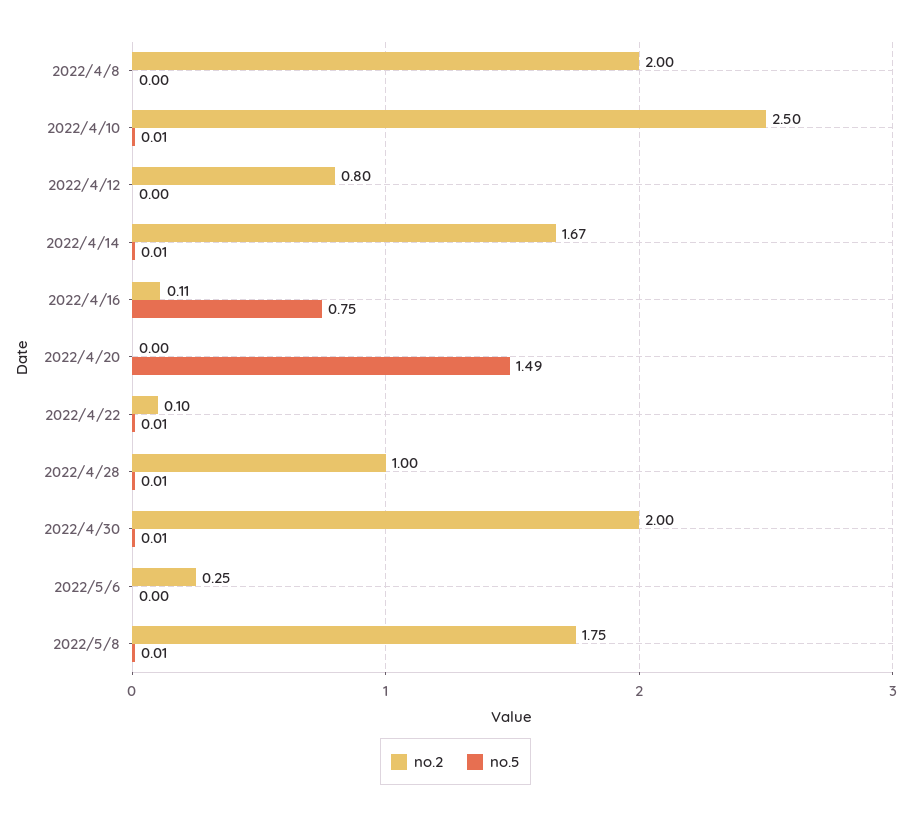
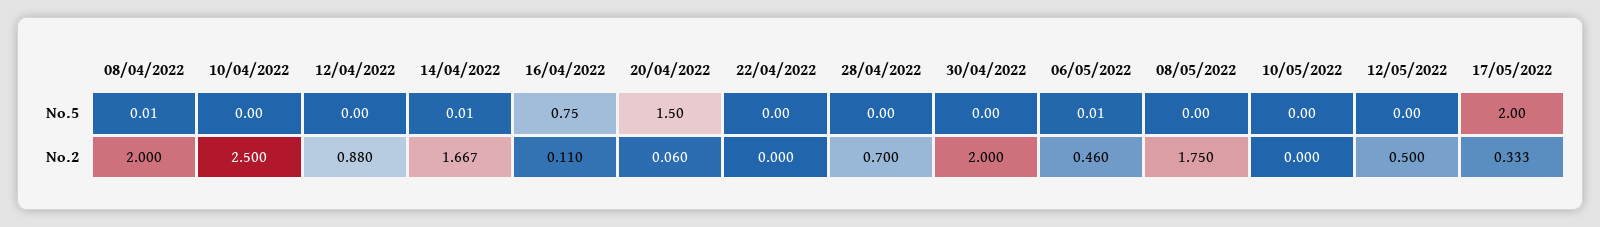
no.5, 2022/4/8: 0 -> 0.01
no.5, 2022/4/10: 0.01 -> 0
no.2, 2022/4/12: 0.8 -> 0.88
no.2, 2022/4/20: 0 -> 0.06
no.5, 2022/4/20: 1.49 -> 1.5
no.2, 2022/4/22: 0.1 -> 0
no.5, 2022/4/22: 0.01 -> 0
no.2, 2022/4/28: 1 -> 0.7
no.5, 2022/4/28: 0.01 -> 0
no.5, 2022/4/30: 0.01 -> 0
no.2, 2022/5/6: 0.25 -> 0.46
no.5, 2022/5/6: 0 -> 0.01
no.5, 2022/5/8: 0.01 -> 0
no.5, 10/05/2022: none -> 0
no.5, 12/05/2022: none -> 0
no.5, 17/05/2022: none -> 2
no.2, 10/05/2022: none -> 0
no.2, 12/05/2022: none -> 0.5
no.2, 17/05/2022: none -> 0.333

